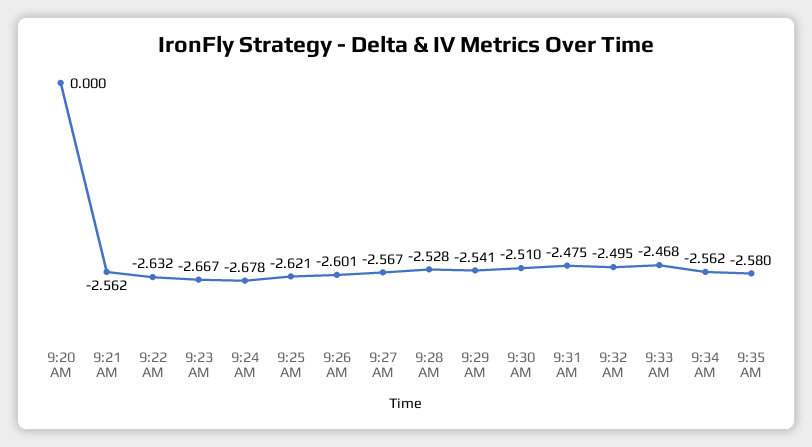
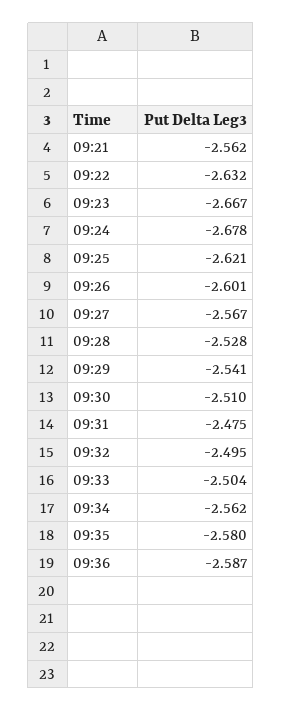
9:20 AM: 0 -> none
9:33 AM: -2.468 -> -2.504
09:36: none -> -2.587

